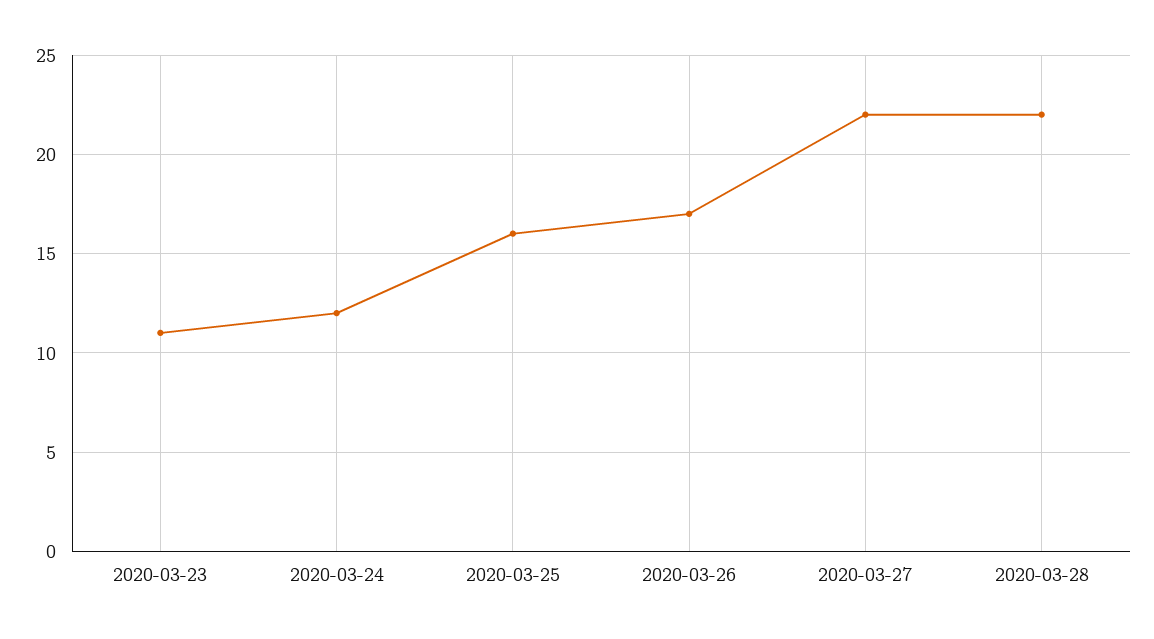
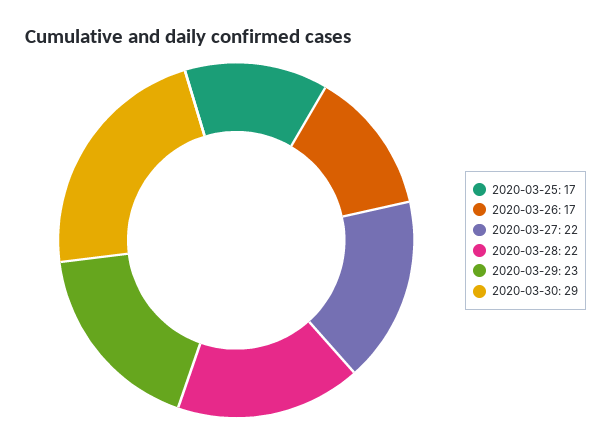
2020-03-23: 11 -> none
2020-03-24: 12 -> none
2020-03-25: 16 -> 17
2020-03-29: none -> 23
2020-03-30: none -> 29

